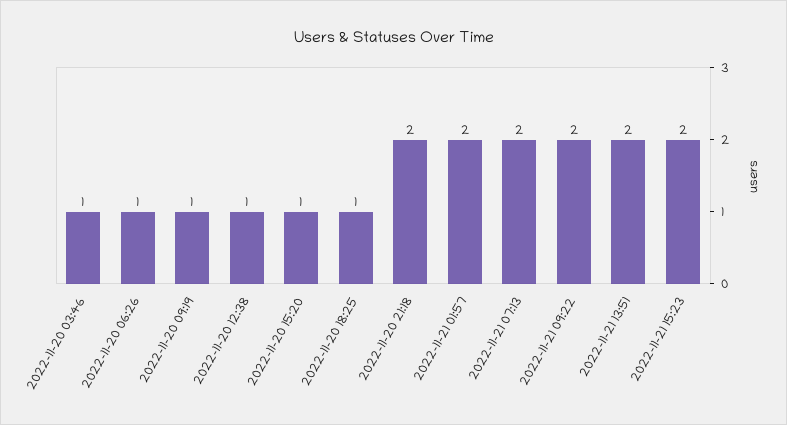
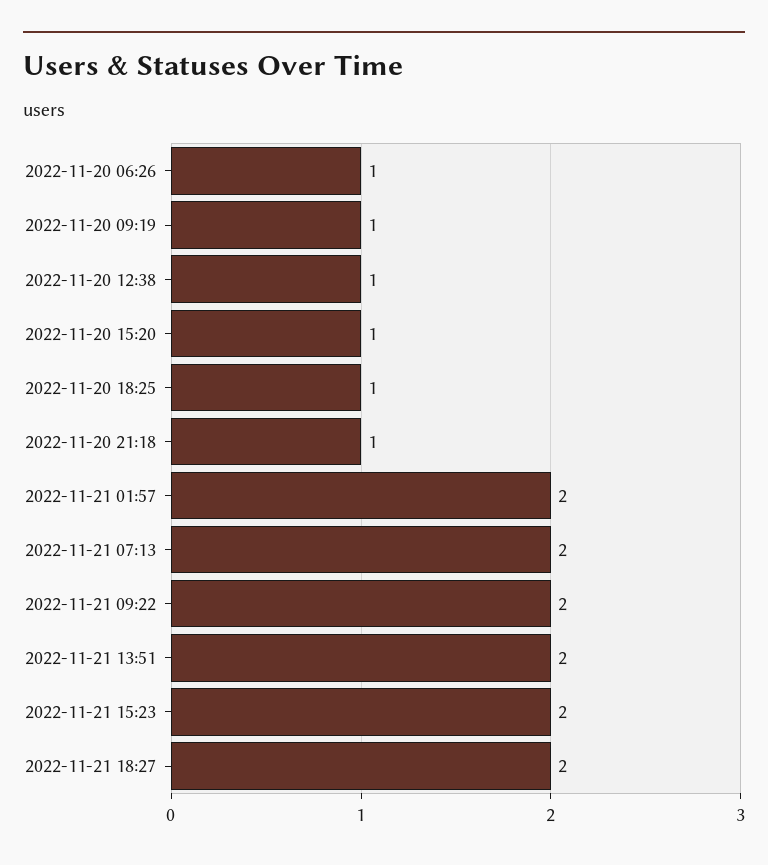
2022-11-20 03:46: 1 -> none
2022-11-20 21:18: 2 -> 1
2022-11-21 18:27: none -> 2

